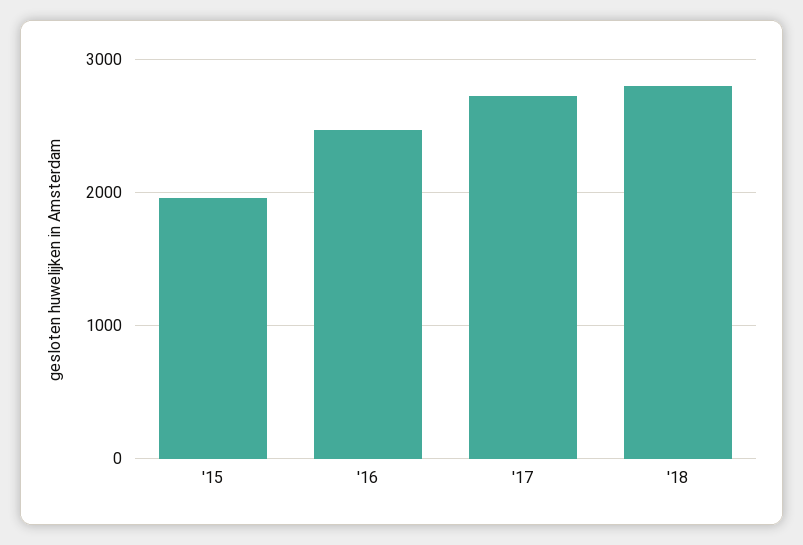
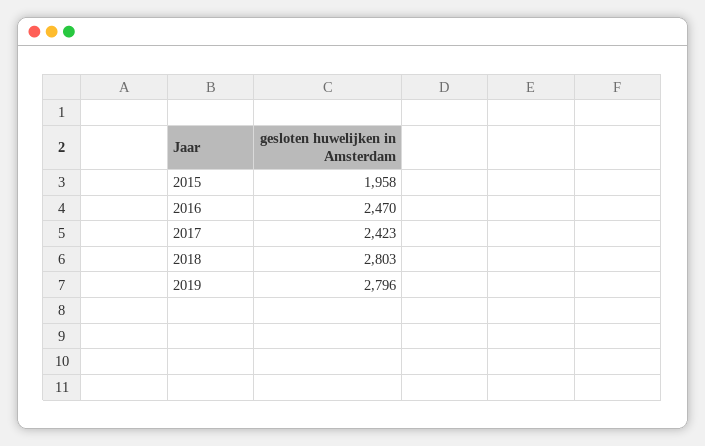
'17: 2700 -> 2423
2019: none -> 2796

